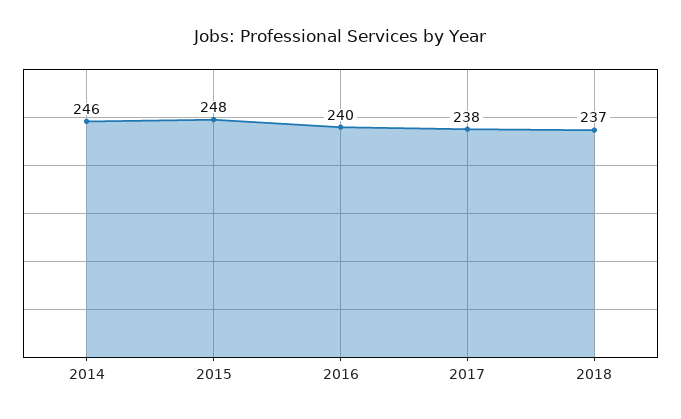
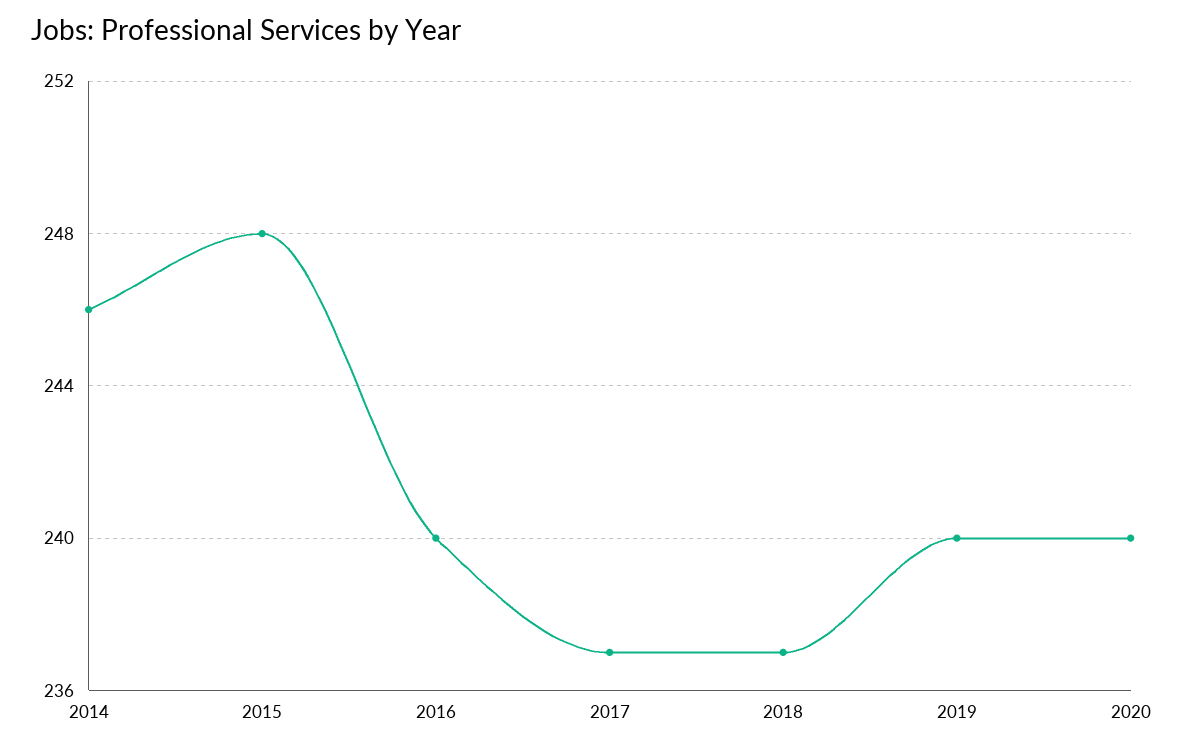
2017: 238 -> 237
2019: none -> 240
2020: none -> 240

